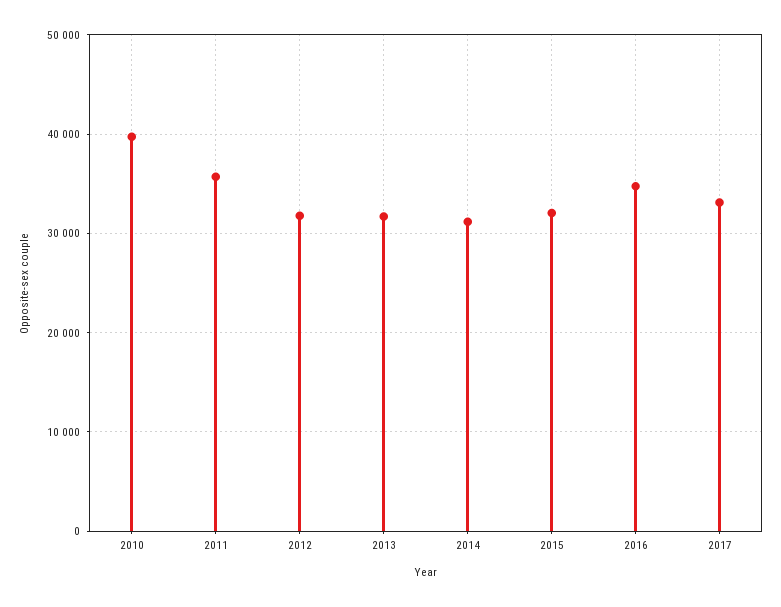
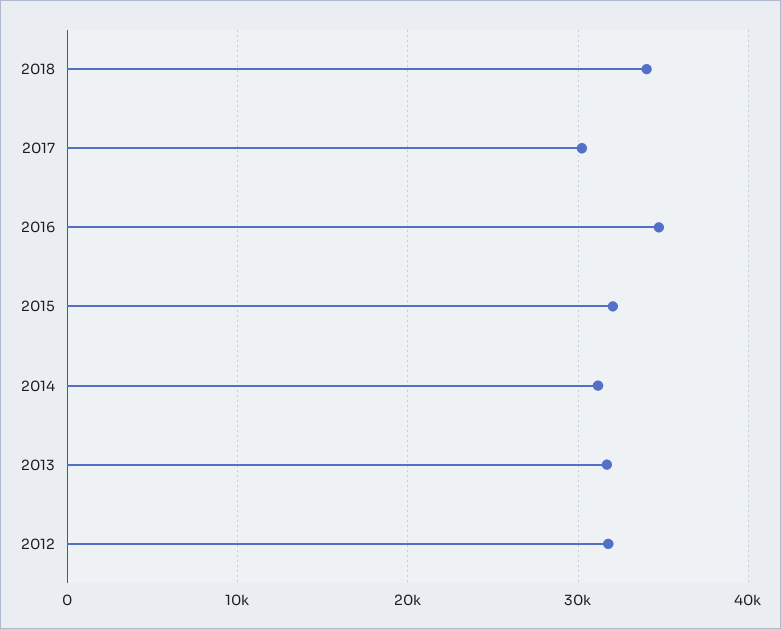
2010: 40000 -> none
2011: 36000 -> none
2017: 33000 -> 30000
2018: none -> 34000

